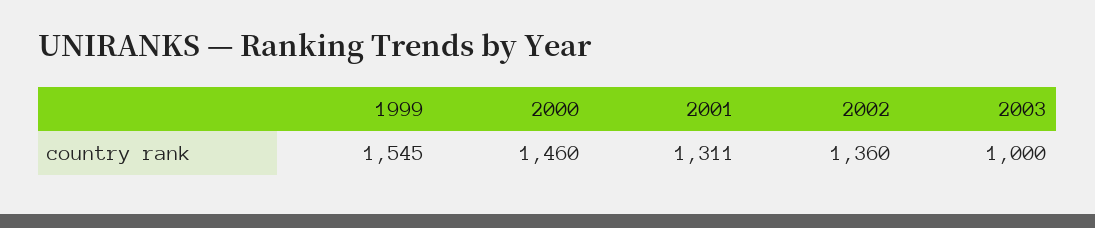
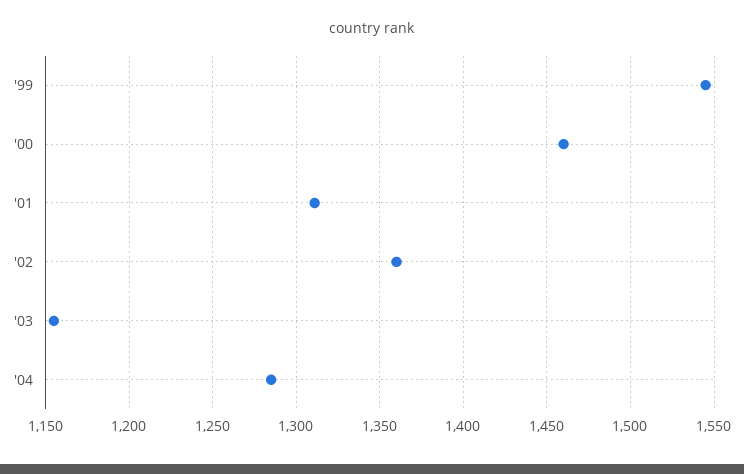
2003: 1000 -> 1155
'04: none -> 1285

